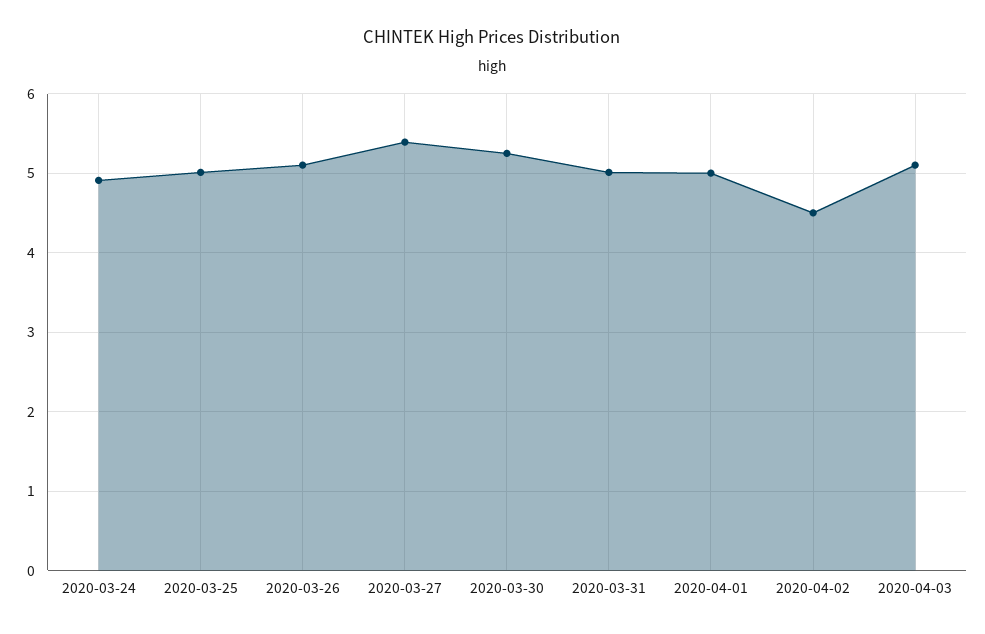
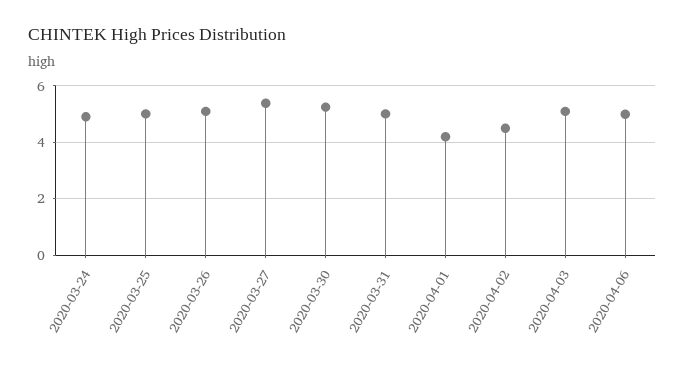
2020-04-01: 5 -> 4.25
2020-04-06: none -> 5

